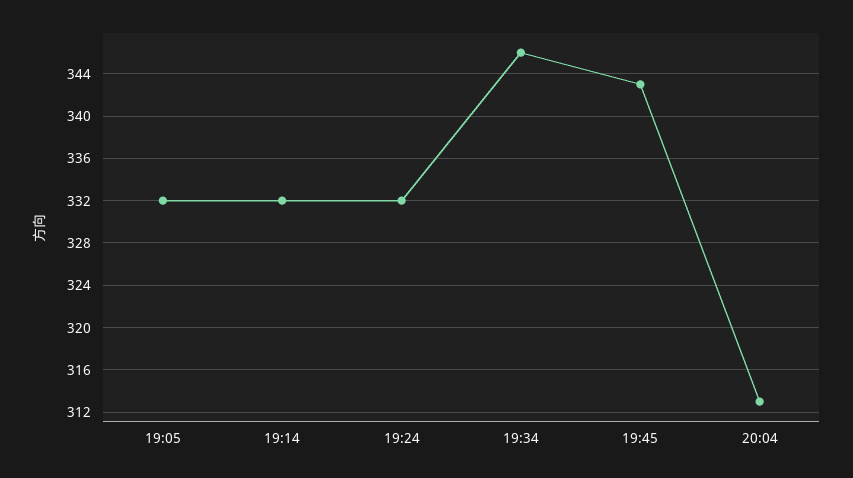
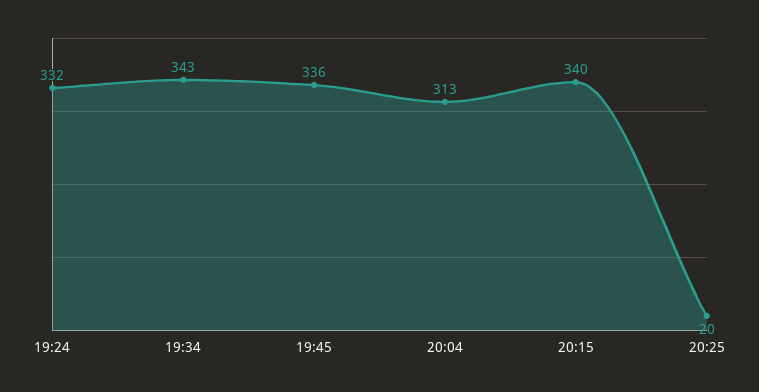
19:05: 332 -> none
19:14: 332 -> none
19:34: 346 -> 343
19:45: 343 -> 336
20:15: none -> 340
20:25: none -> 20

